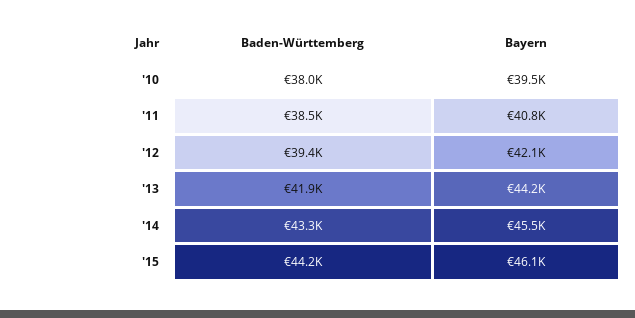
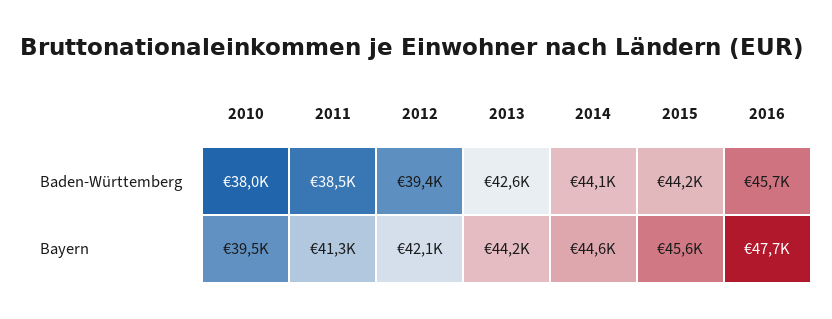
Bayern, '11: 40800 -> 41300
Baden-Württemberg, '13: 41900 -> 42600
Baden-Württemberg, '14: 43300 -> 44100
Bayern, '14: 45500 -> 44600
Bayern, '15: 46100 -> 45600
Baden-Württemberg, 2016: none -> 45700
Bayern, 2016: none -> 47700

